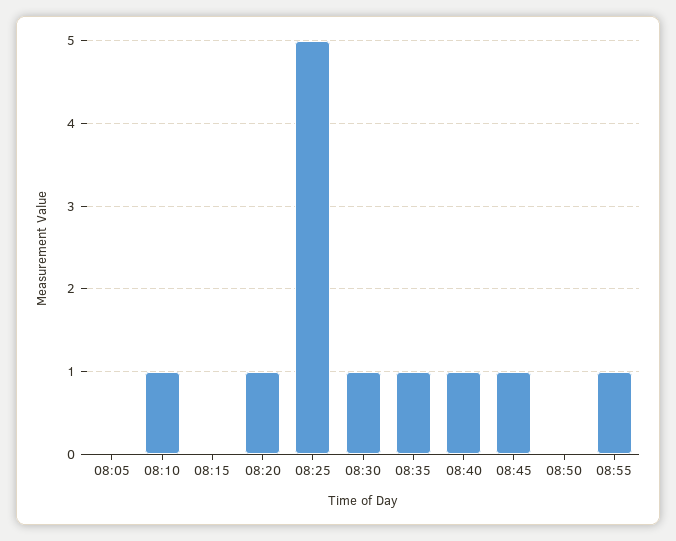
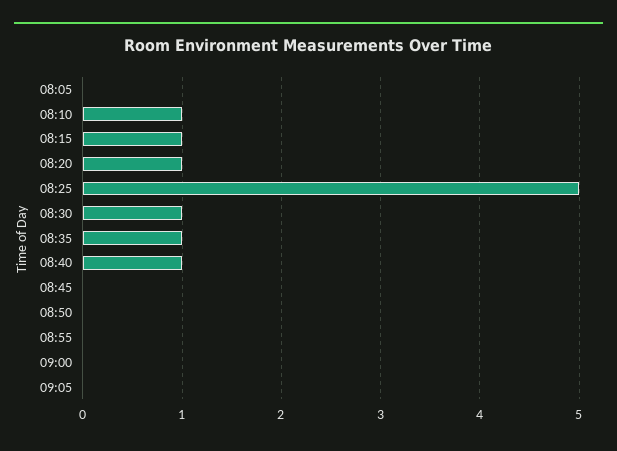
08:15: 0 -> 1
08:45: 1 -> 0
08:55: 1 -> 0
09:00: none -> 0
09:05: none -> 0

